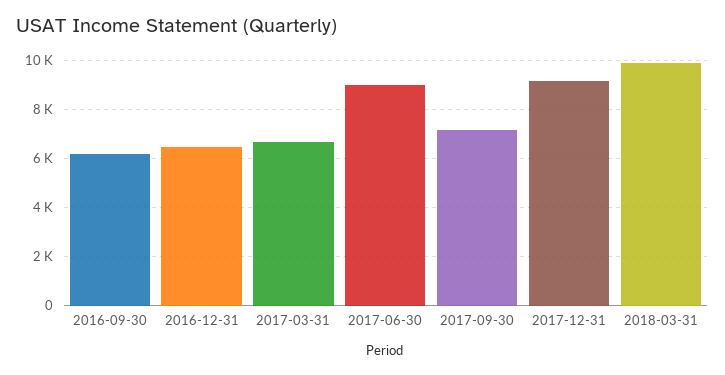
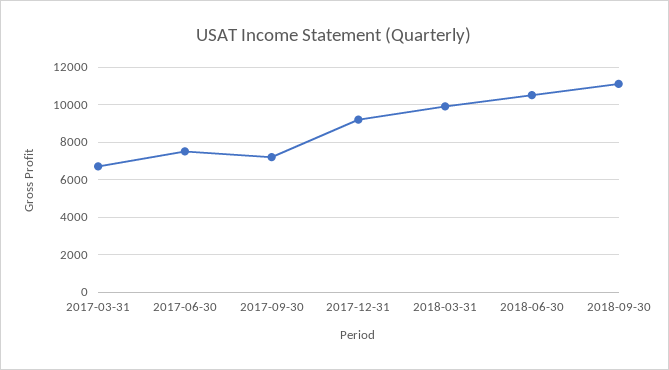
2016-09-30: 6250 -> none
2016-12-31: 6500 -> none
2017-06-30: 9000 -> 7500
2018-06-30: none -> 10500
2018-09-30: none -> 11000

